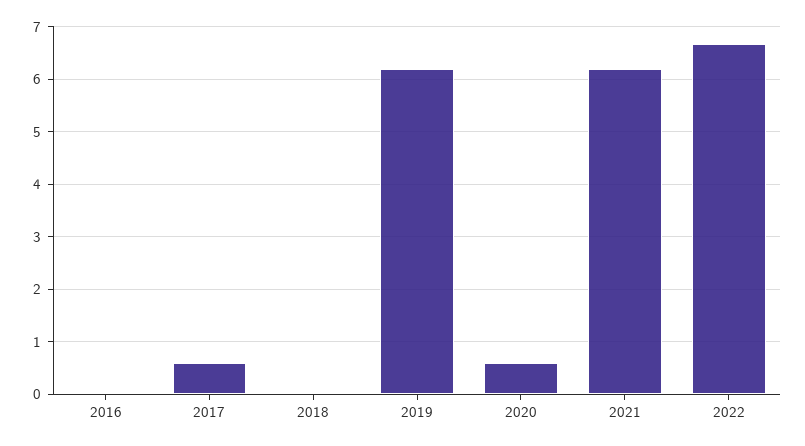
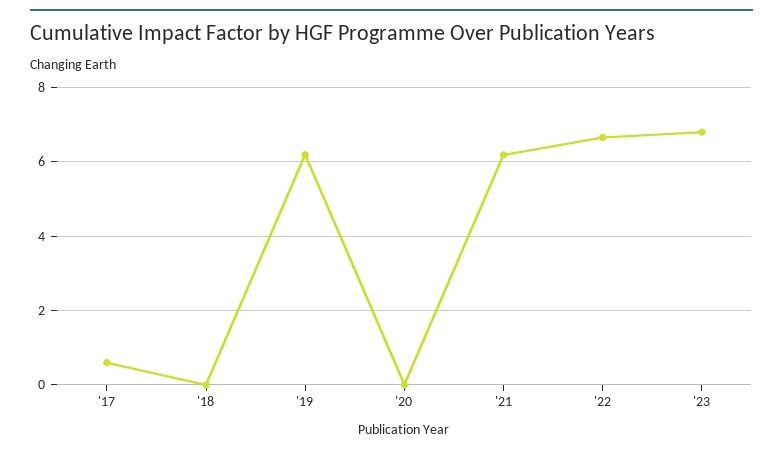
2016: 0 -> none
2020: 0.6 -> 0
'23: none -> 6.8

